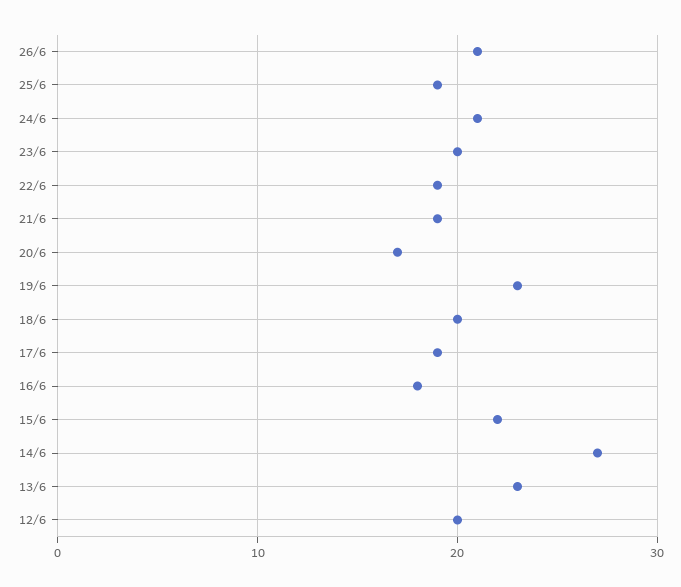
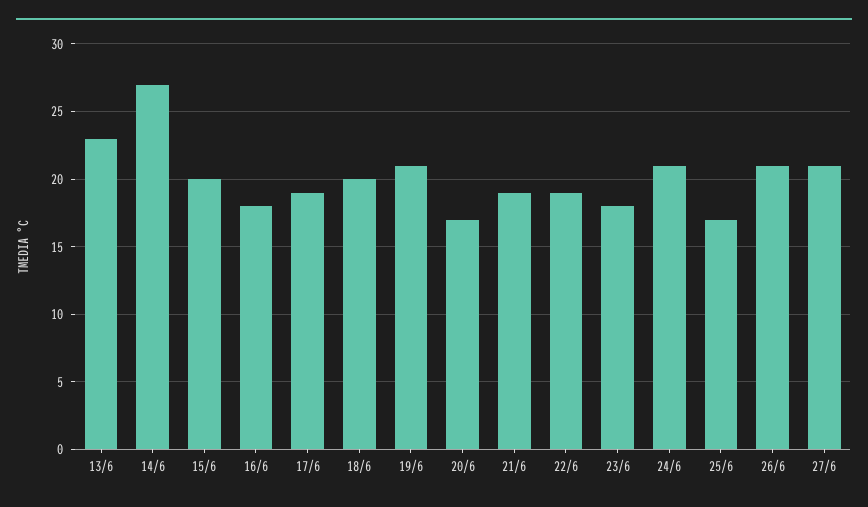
25/6: 19 -> 17
23/6: 20 -> 18
19/6: 23 -> 21
15/6: 22 -> 20
12/6: 20 -> none
27/6: none -> 21

